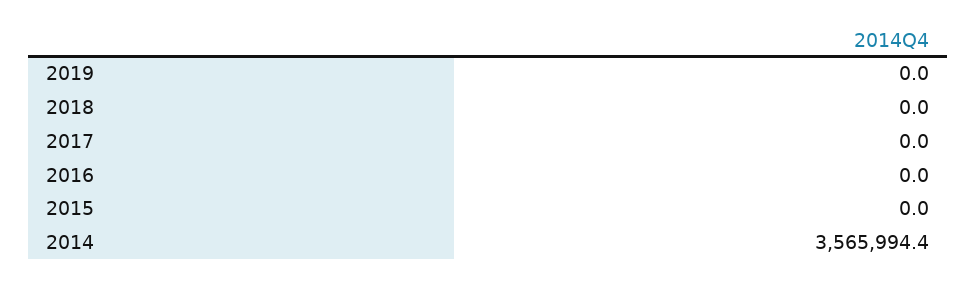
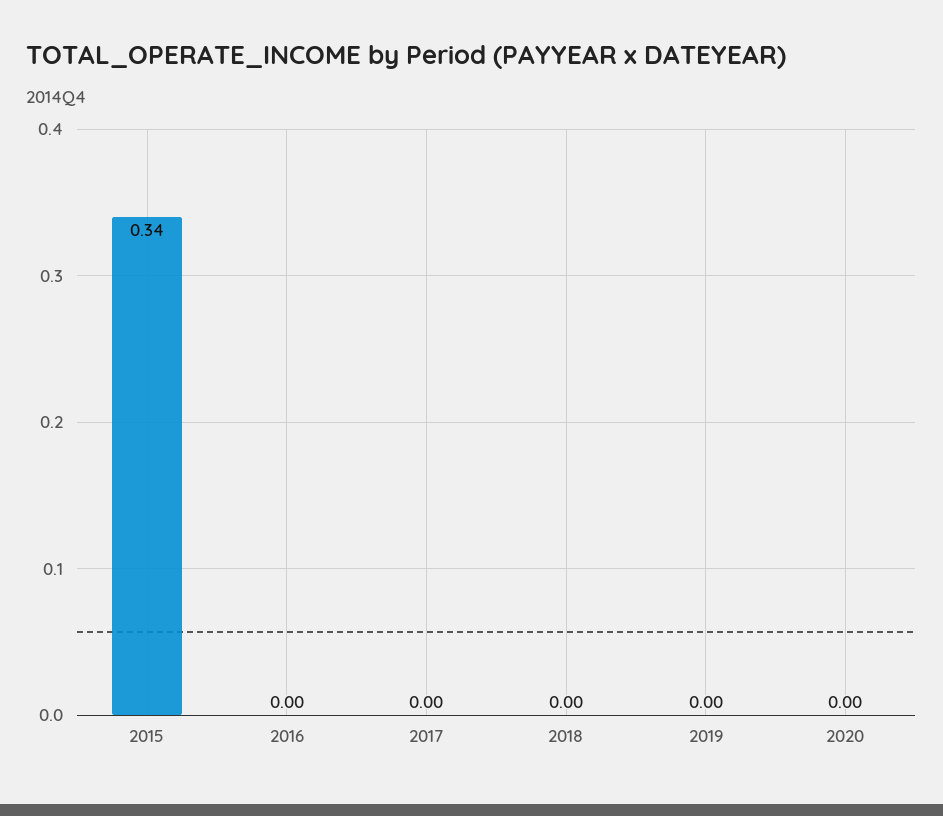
2015: 0 -> 0.34
2014: 3565994.4 -> none
2020: none -> 0

